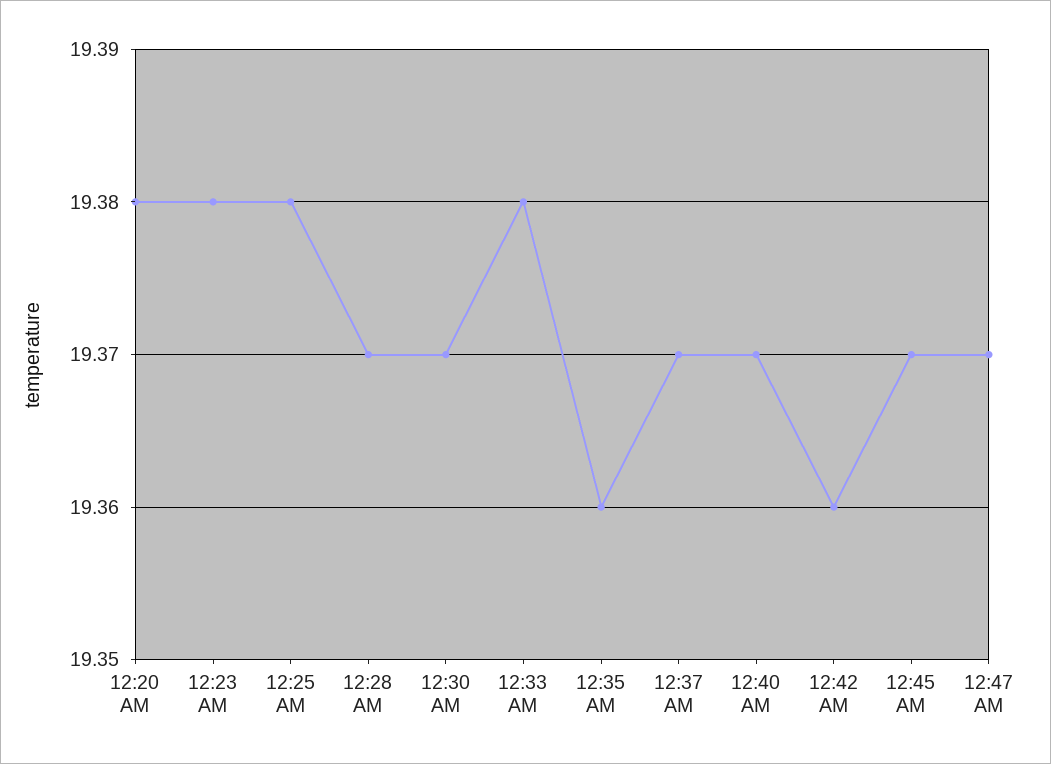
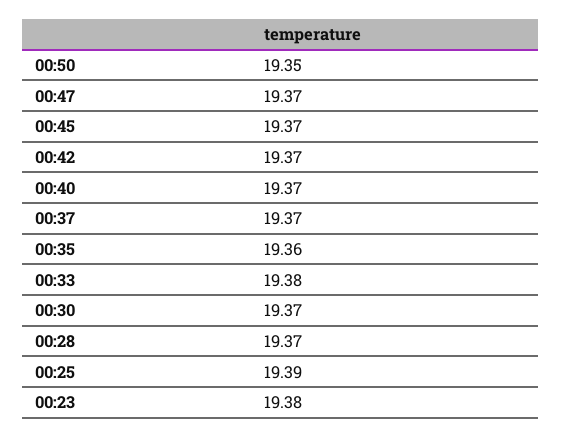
12:20 AM: 19.38 -> none
12:25 AM: 19.38 -> 19.39
12:42 AM: 19.36 -> 19.37
00:50: none -> 19.35

